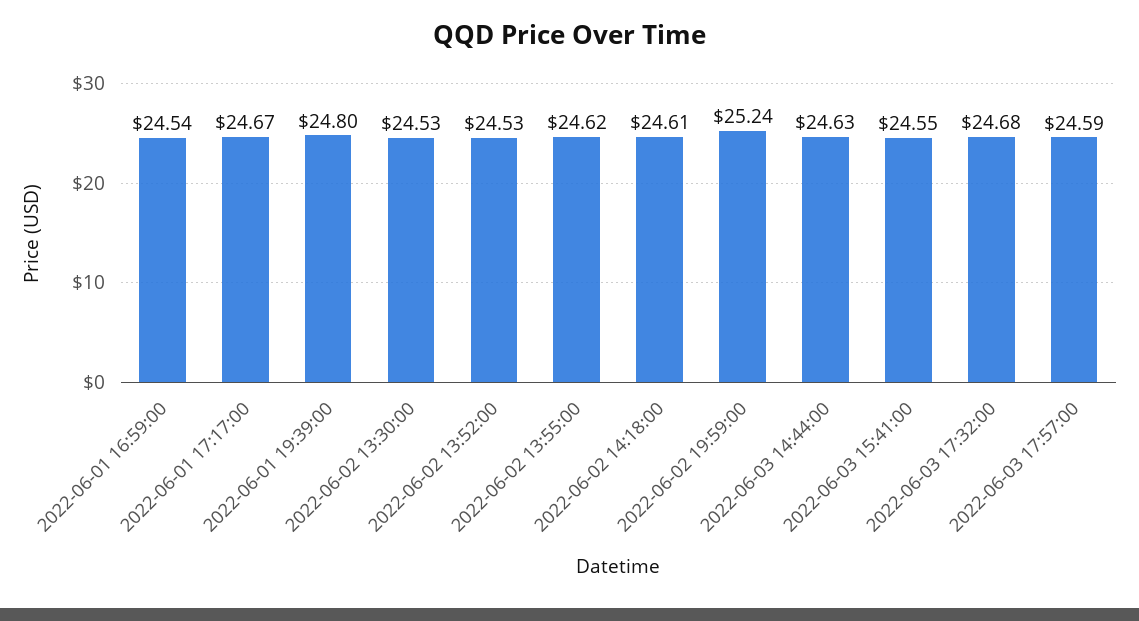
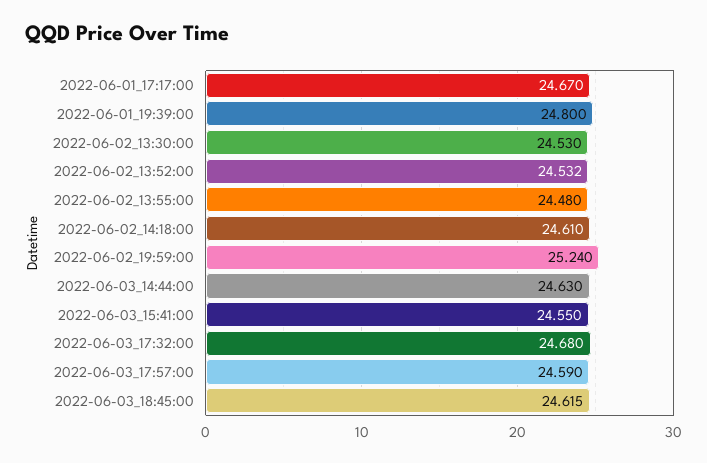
2022-06-01 16:59:00: 24.54 -> none
2022-06-02 13:55:00: 24.62 -> 24.48
2022-06-03_18:45:00: none -> 24.615

